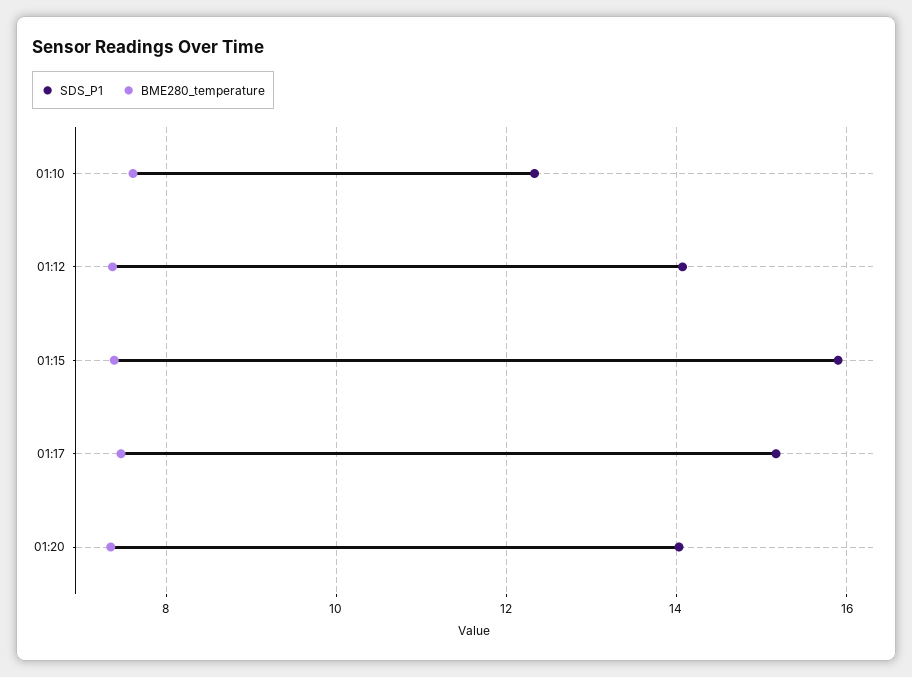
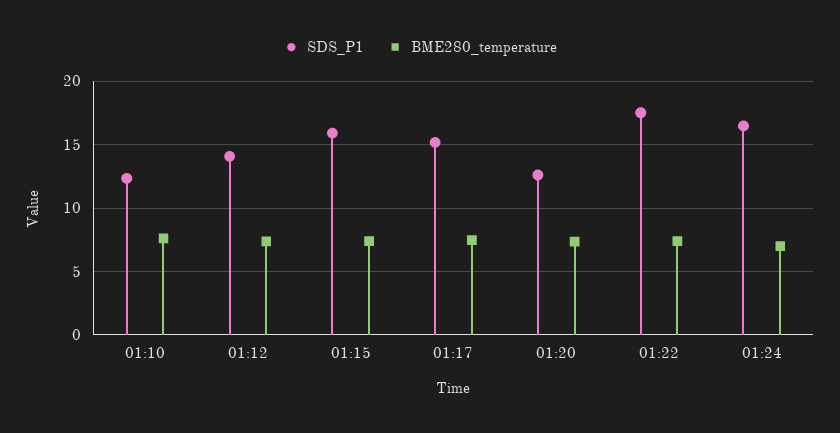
SDS_P1, 01:20: 14 -> 12.5
SDS_P1, 01:22: none -> 17.5
BME280_temperature, 01:22: none -> 7.5
SDS_P1, 01:24: none -> 16.5
BME280_temperature, 01:24: none -> 7

